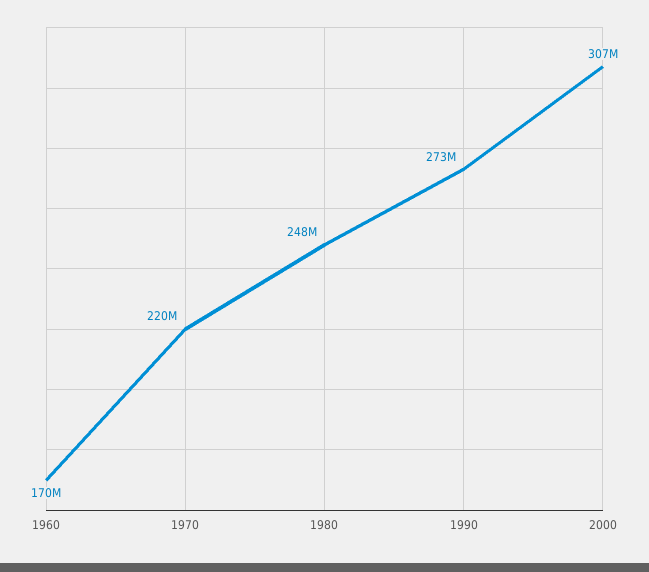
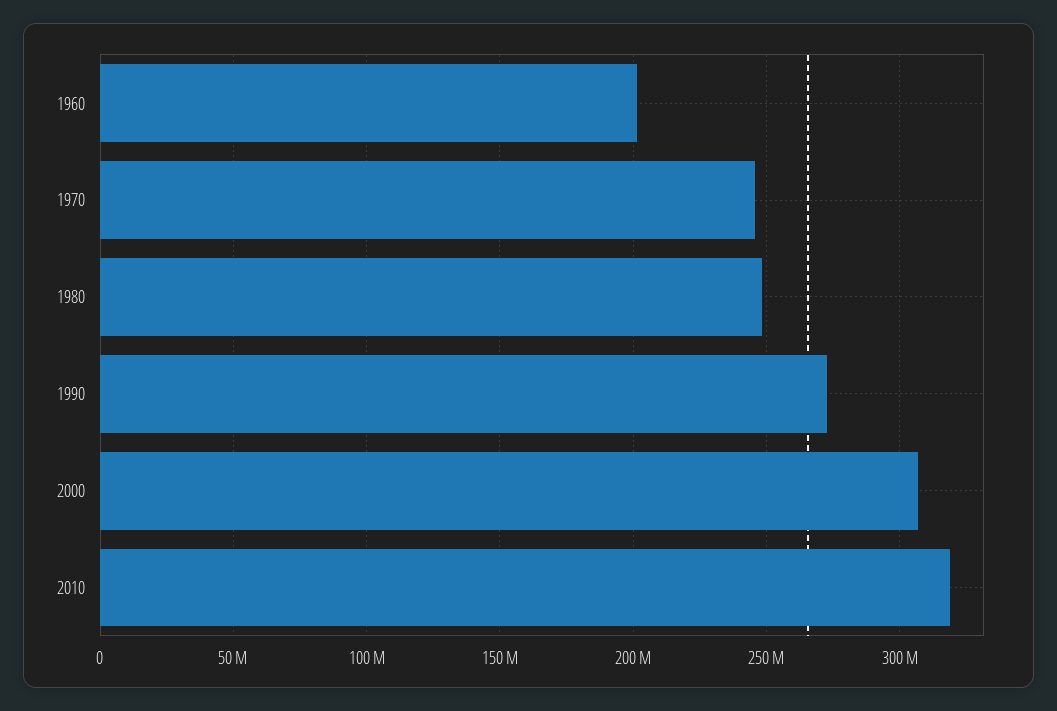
1960: 170000000 -> 200000000
1970: 220000000 -> 245000000
2010: none -> 320000000

